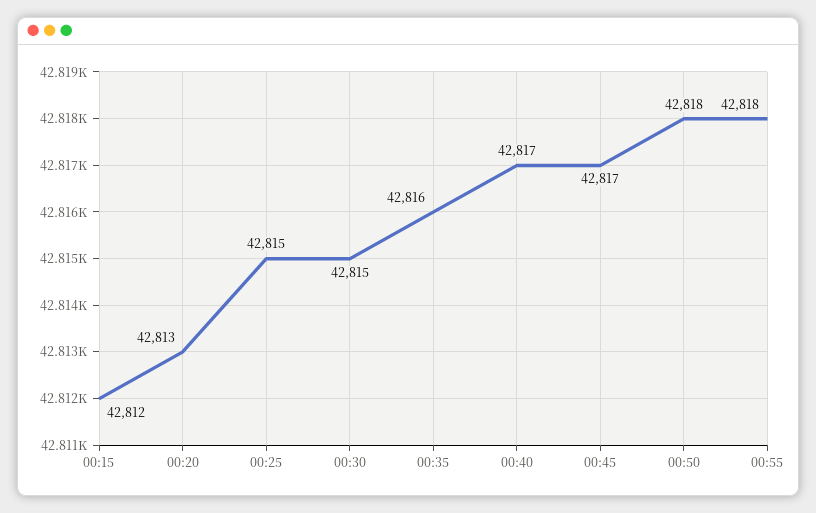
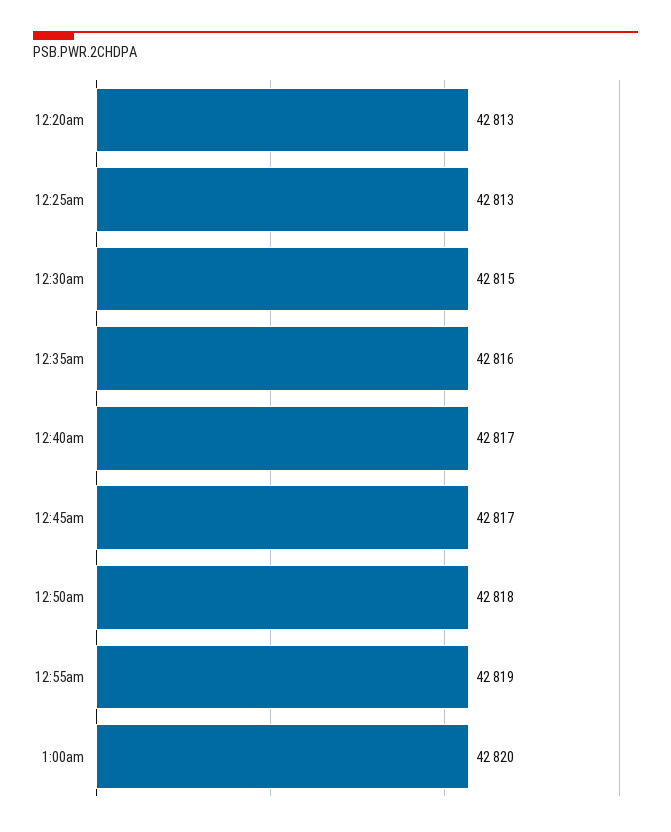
00:15: 42812 -> none
00:25: 42815 -> 42813
00:55: 42818 -> 42819
1:00am: none -> 42820

